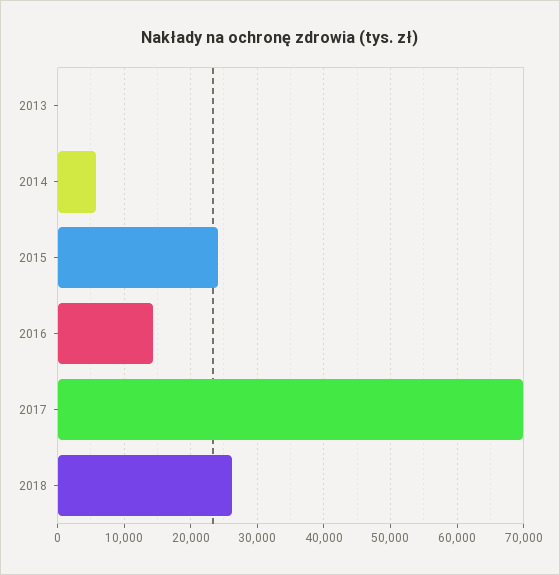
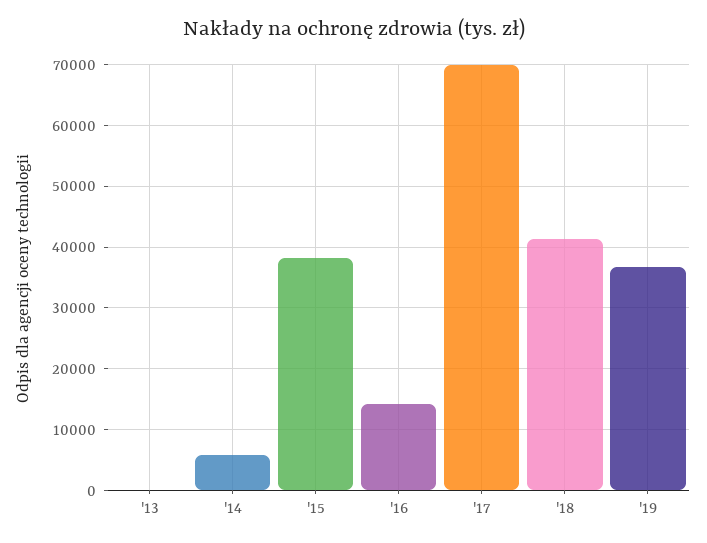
2015: 24000 -> 38000
2018: 26000 -> 41000
'19: none -> 37000

